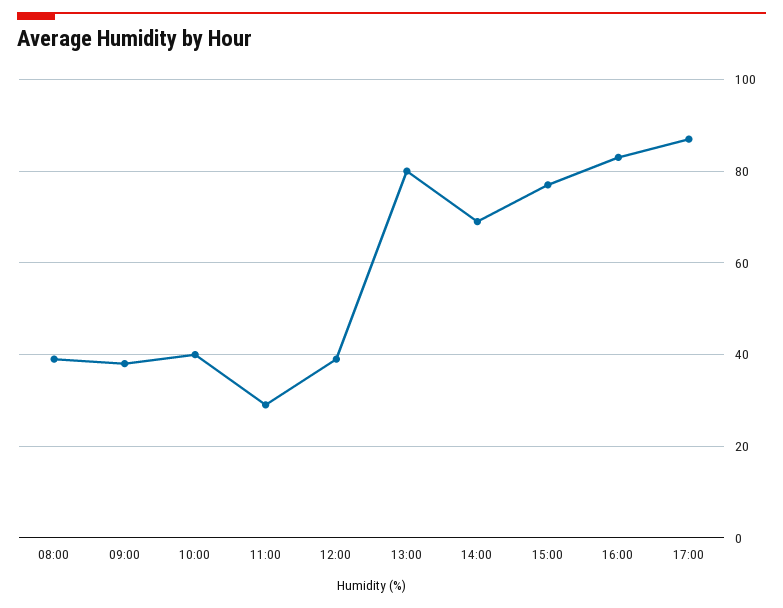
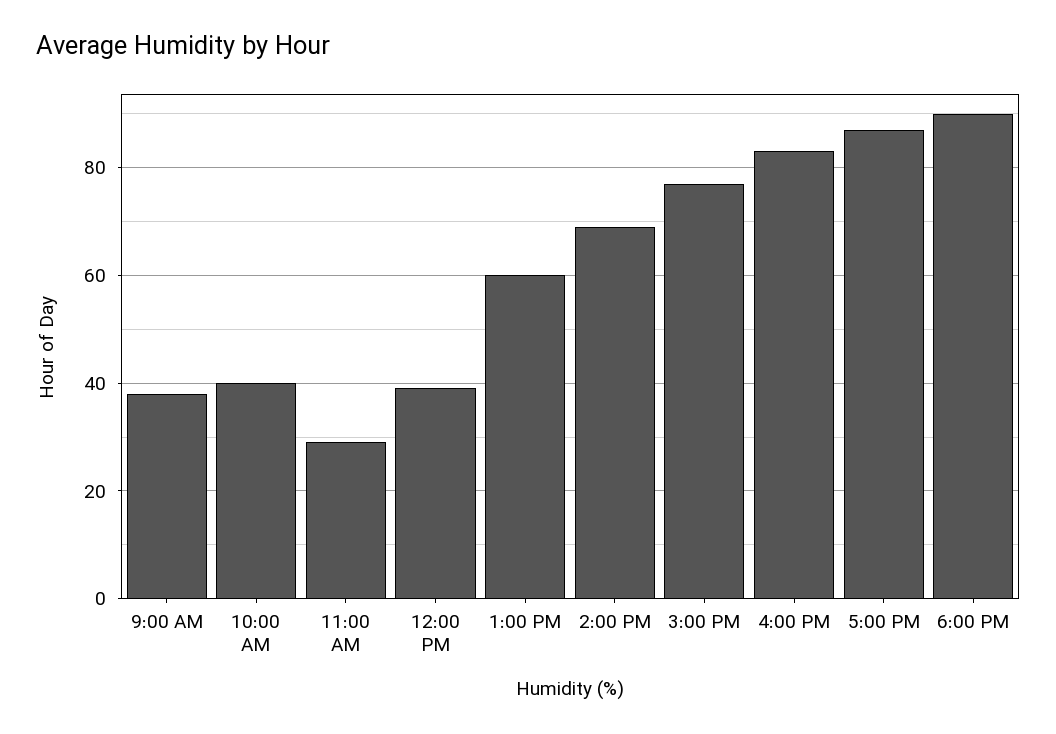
08:00: 40 -> none
13:00: 80 -> 60
6:00 PM: none -> 90

